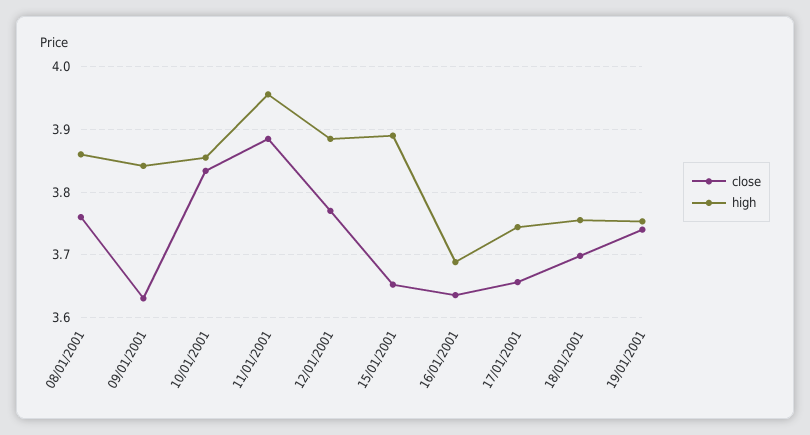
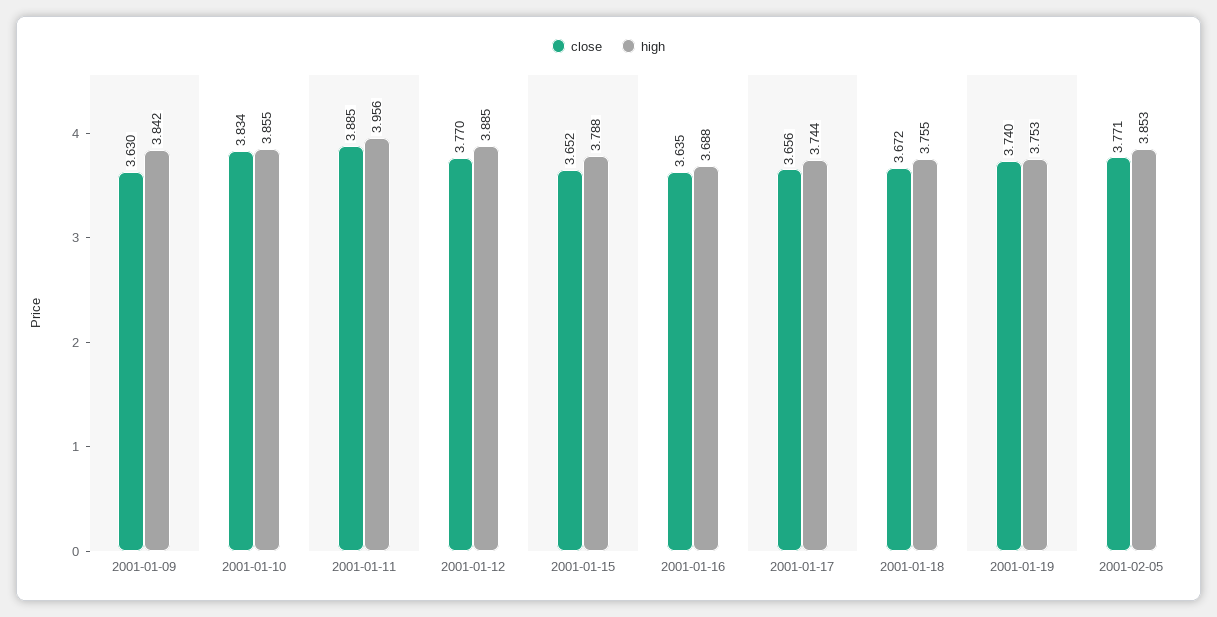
close, 08/01/2001: 3.76 -> none
high, 08/01/2001: 3.86 -> none
high, 15/01/2001: 3.89 -> 3.788
close, 18/01/2001: 3.7 -> 3.672
close, 2001-02-05: none -> 3.771
high, 2001-02-05: none -> 3.853

